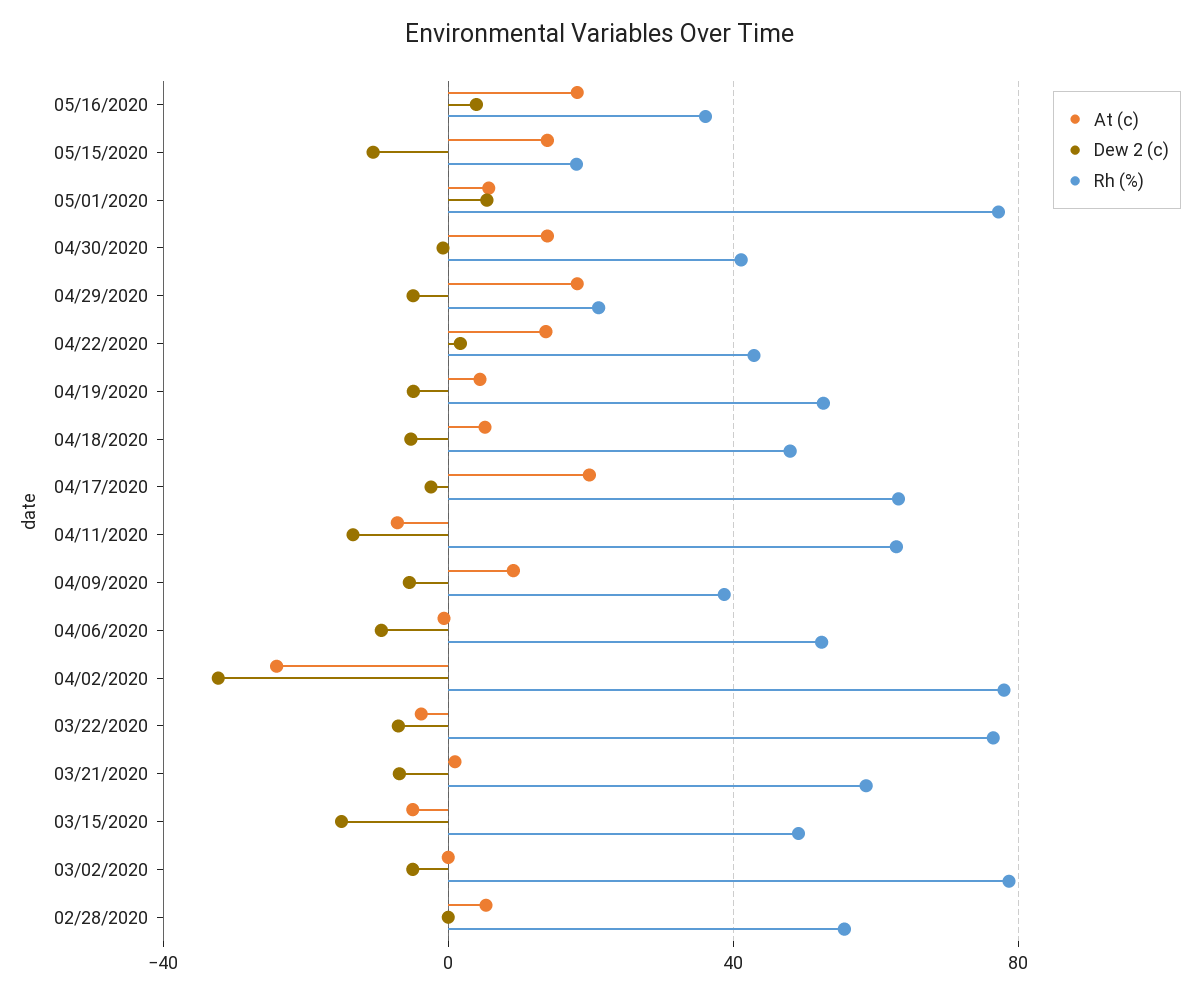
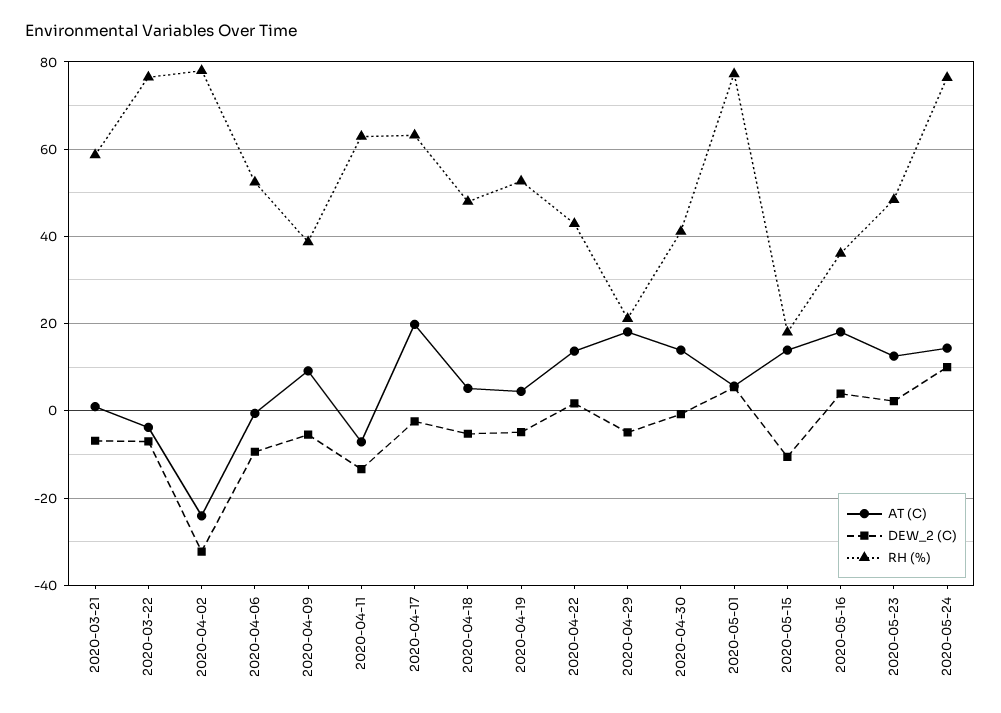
At (c), 03/15/2020: -5 -> none
Dew 2 (c), 03/15/2020: -15 -> none
Rh (%), 03/15/2020: 50 -> none
At (c), 03/02/2020: 0 -> none
Dew 2 (c), 03/02/2020: -5 -> none
Rh (%), 03/02/2020: 80 -> none
At (c), 02/28/2020: 5 -> none
Dew 2 (c), 02/28/2020: 0 -> none
Rh (%), 02/28/2020: 55 -> none
At (c), 2020-05-23: none -> 12
Dew 2 (c), 2020-05-23: none -> 2
Rh (%), 2020-05-23: none -> 48
At (c), 2020-05-24: none -> 14
Dew 2 (c), 2020-05-24: none -> 10
Rh (%), 2020-05-24: none -> 76

